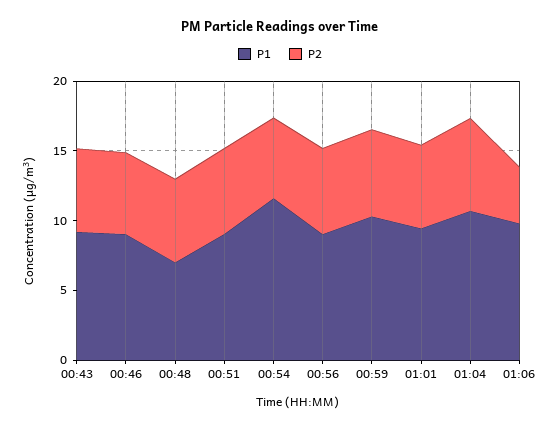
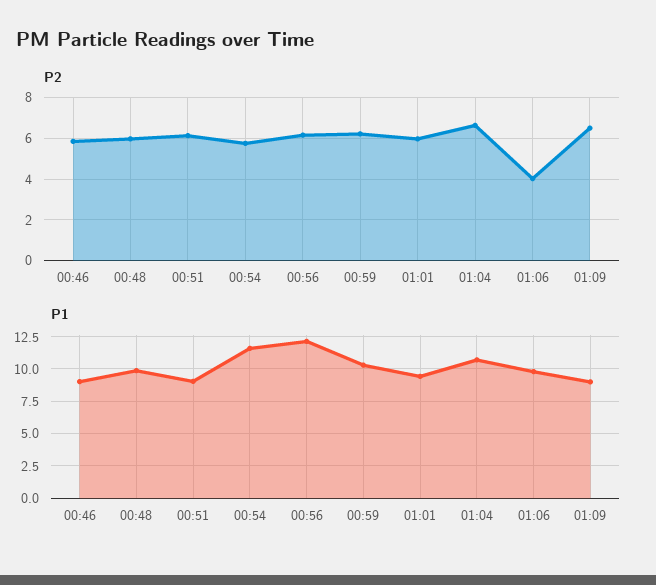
P1, 00:43: 9 -> none
P2, 00:43: 6 -> none
P1, 00:48: 7 -> 10
P1, 00:56: 9 -> 12
P2, 01:09: none -> 6.5
P1, 01:09: none -> 9

